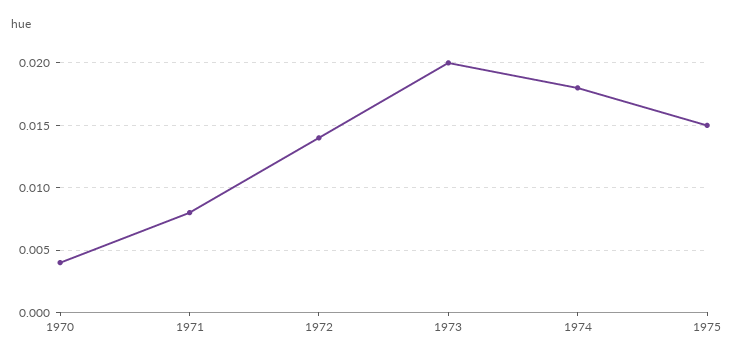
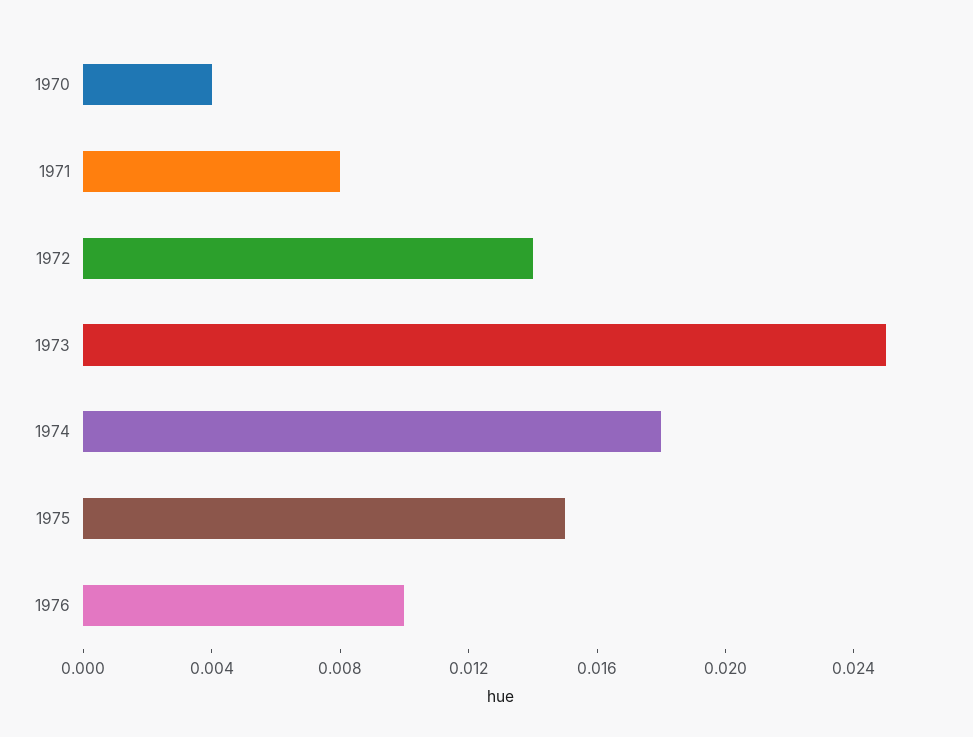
1973: 0.02 -> 0.025
1976: none -> 0.01

